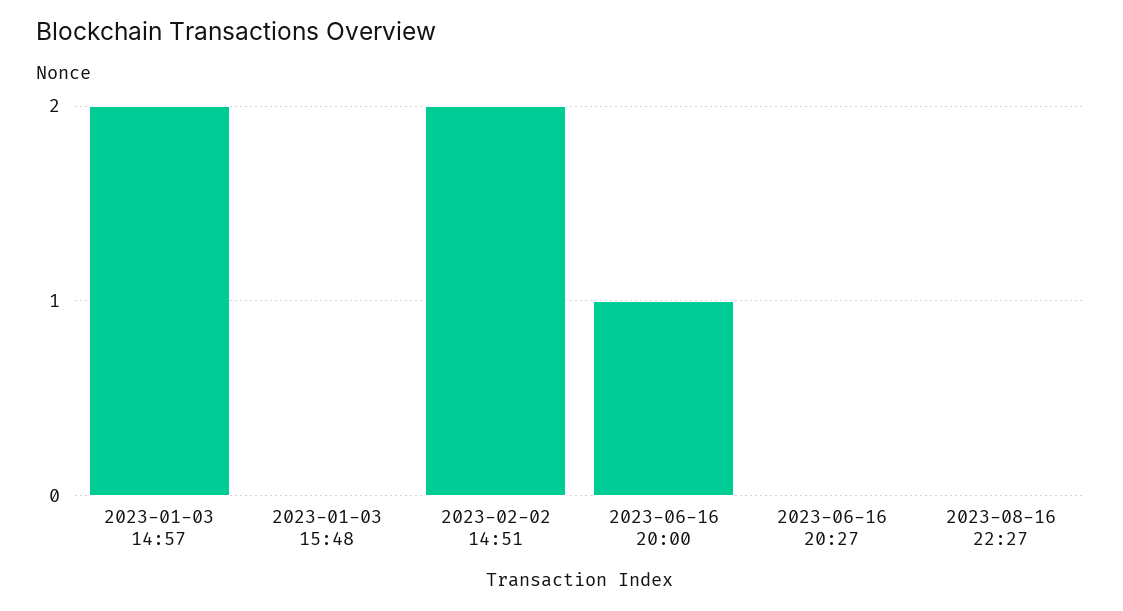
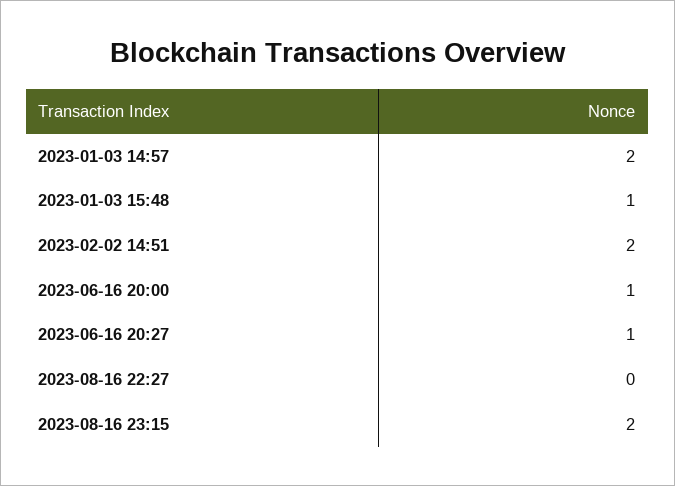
2023-01-03 15:48: 0 -> 1
2023-06-16 20:27: 0 -> 1
2023-08-16 23:15: none -> 2

